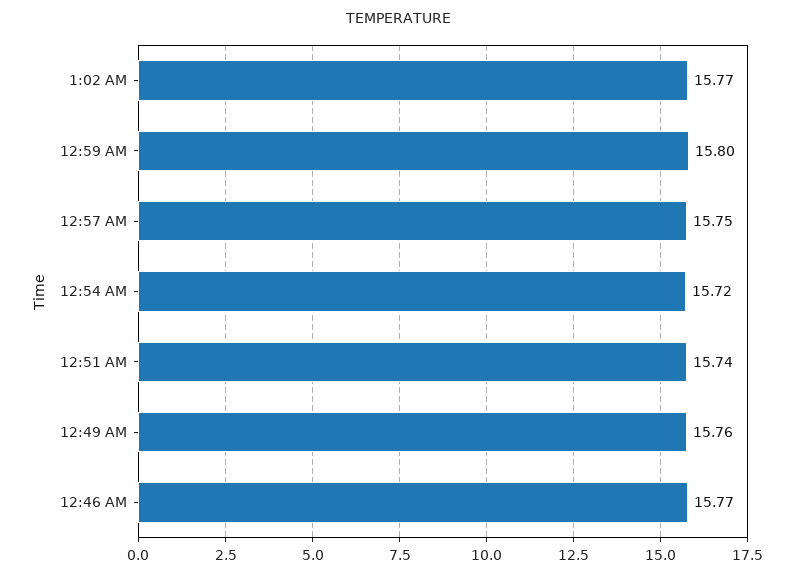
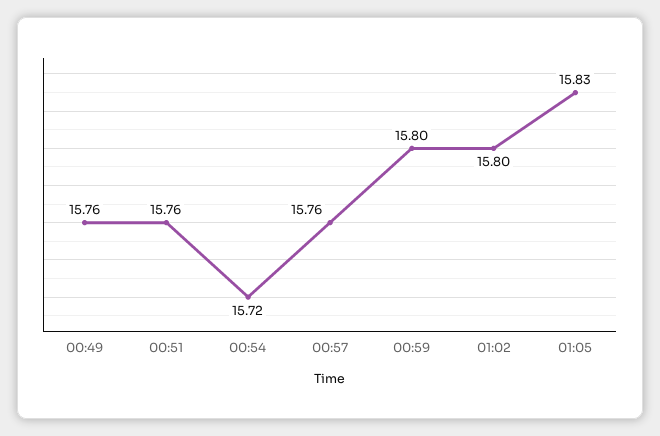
1:02 AM: 15.77 -> 15.8
12:57 AM: 15.75 -> 15.76
12:51 AM: 15.74 -> 15.76
12:46 AM: 15.77 -> none
01:05: none -> 15.83

